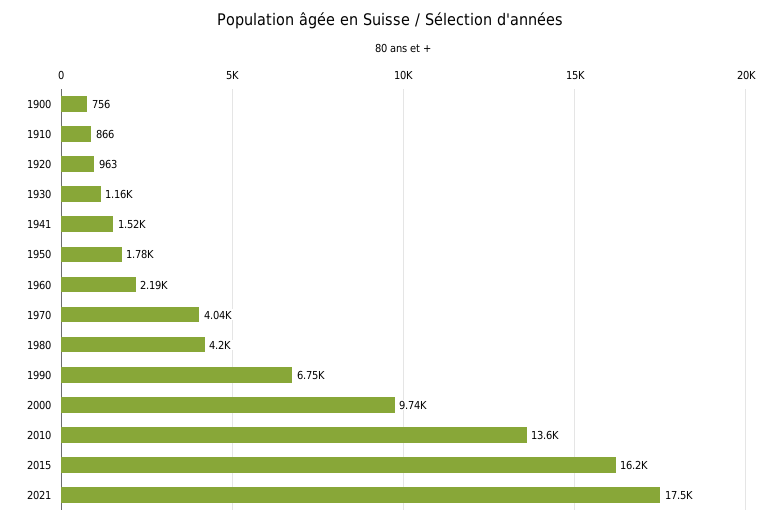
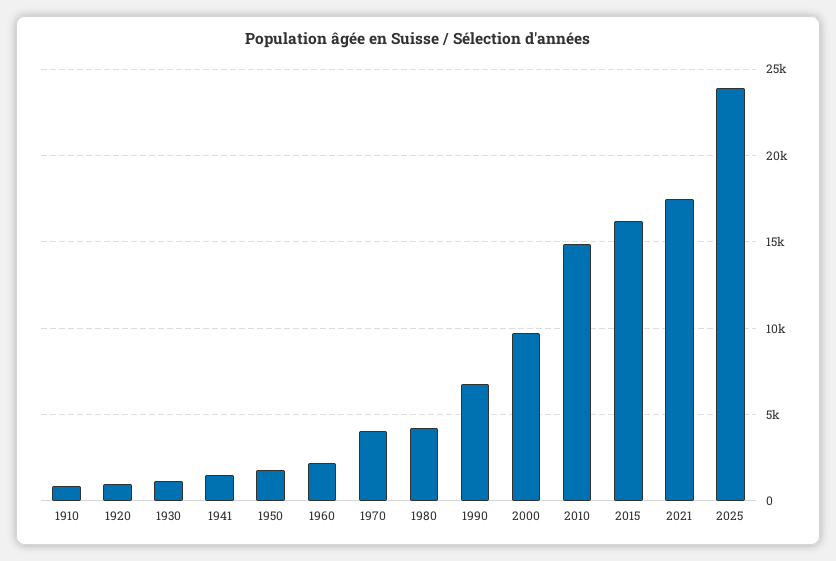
1900: 756 -> none
2010: 13600 -> 15000
2025: none -> 24000

